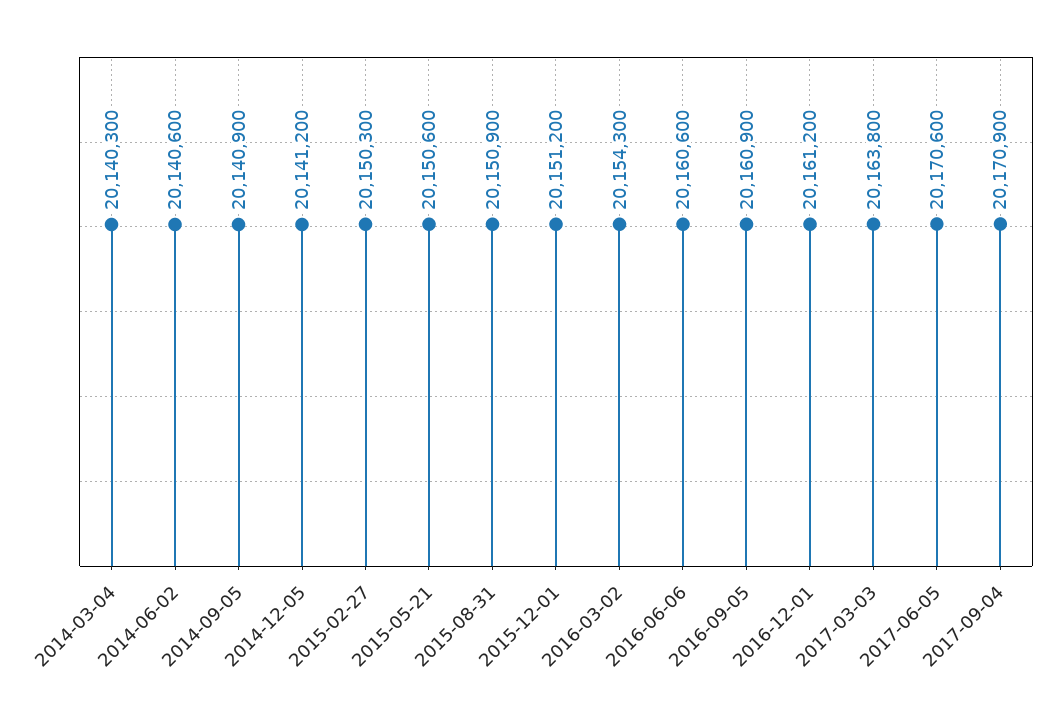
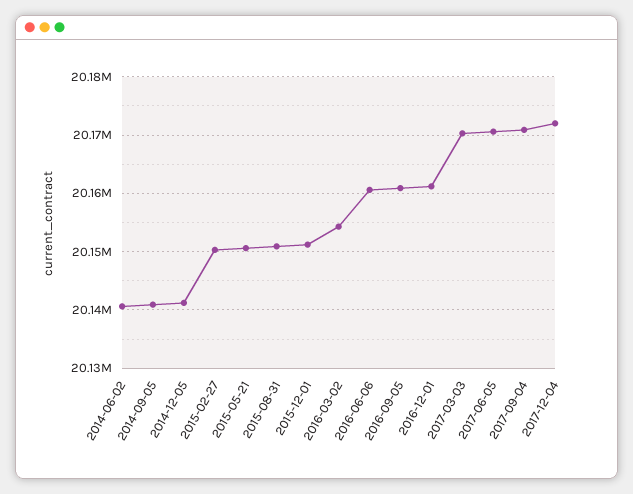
2014-03-04: 20140300 -> none
2017-03-03: 20163800 -> 20170000
2017-12-04: none -> 20172000

